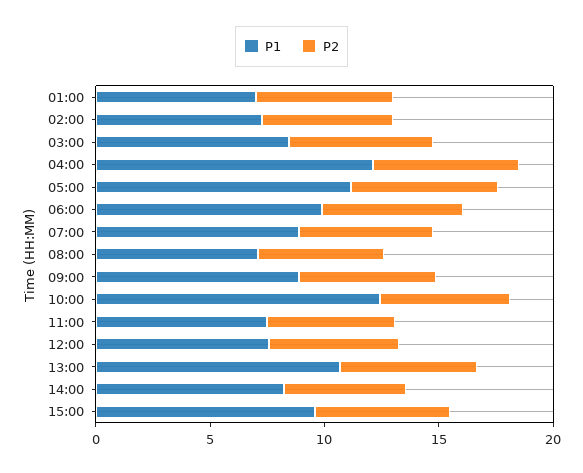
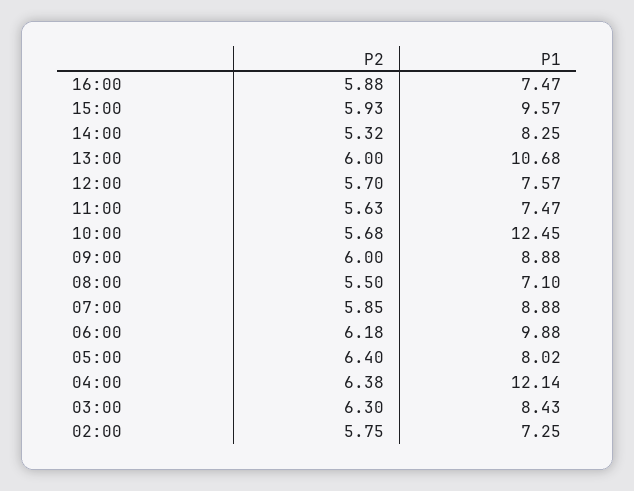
P1, 01:00: 7 -> none
P2, 01:00: 6 -> none
P1, 05:00: 11 -> 8.02
P2, 16:00: none -> 5.88
P1, 16:00: none -> 7.47

